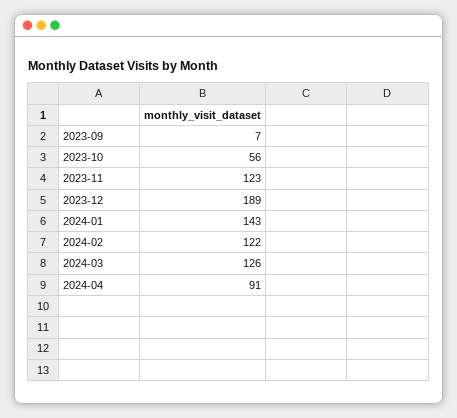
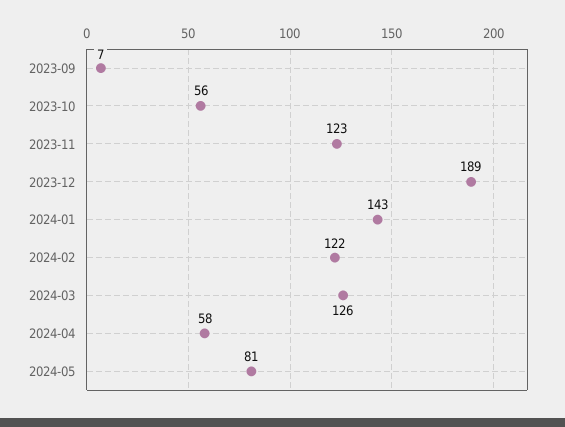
2024-04: 91 -> 58
2024-05: none -> 81

